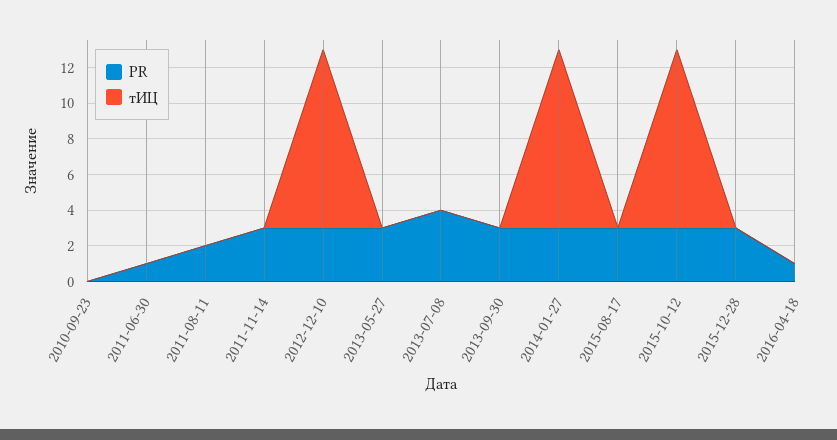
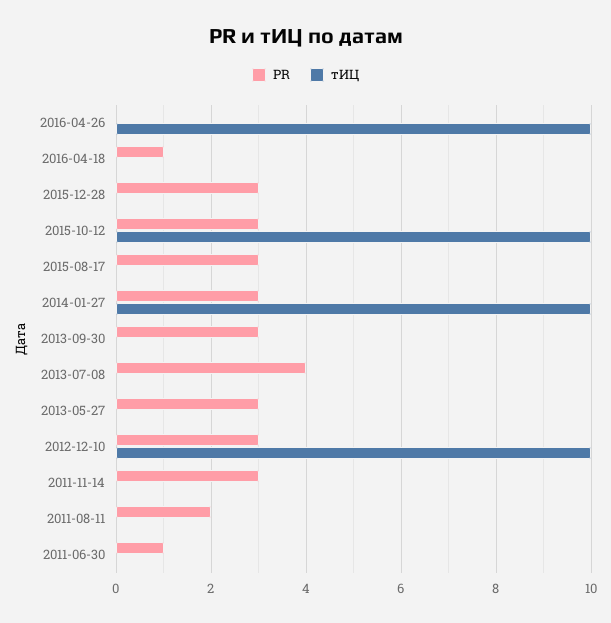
PR, 2010-09-23: 0 -> none
тИЦ, 2010-09-23: 0 -> none
PR, 2016-04-26: none -> 0
тИЦ, 2016-04-26: none -> 10

